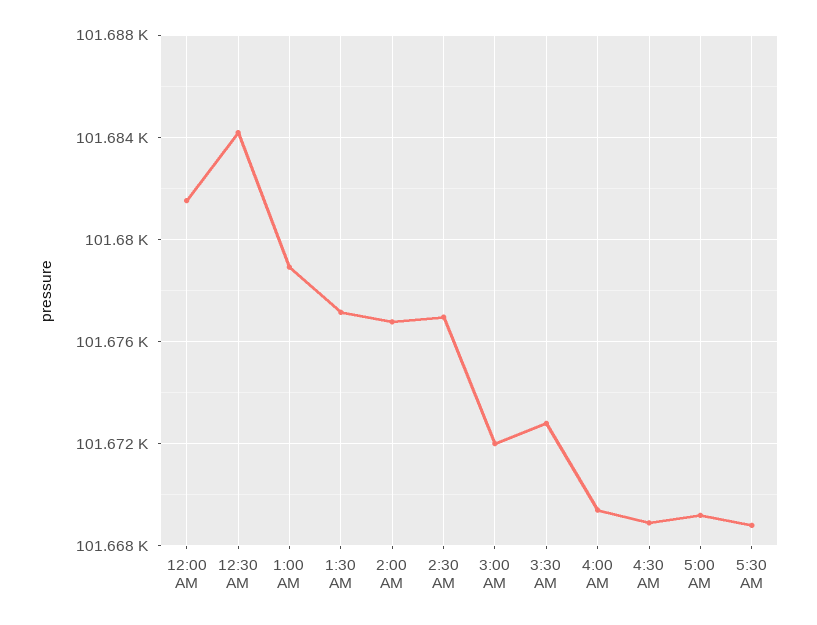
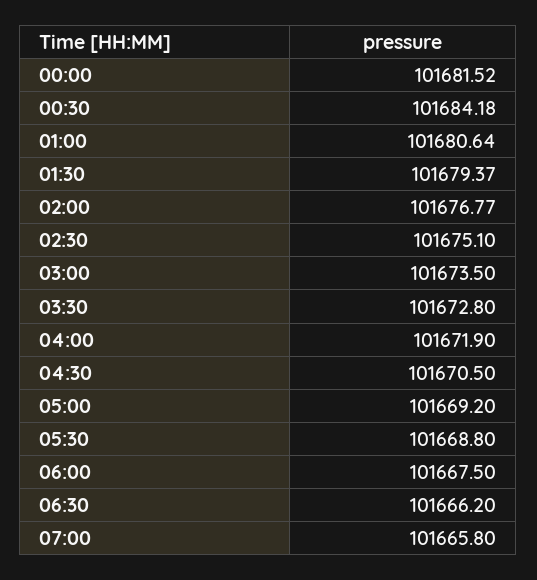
1:00 AM: 101679 -> 101680.64
1:30 AM: 101677 -> 101679.37
2:30 AM: 101677 -> 101675.1
3:00 AM: 101672 -> 101673.5
4:00 AM: 101669.5 -> 101671.9
4:30 AM: 101669 -> 101670.5
06:00: none -> 101667.5
06:30: none -> 101666.2
07:00: none -> 101665.8

